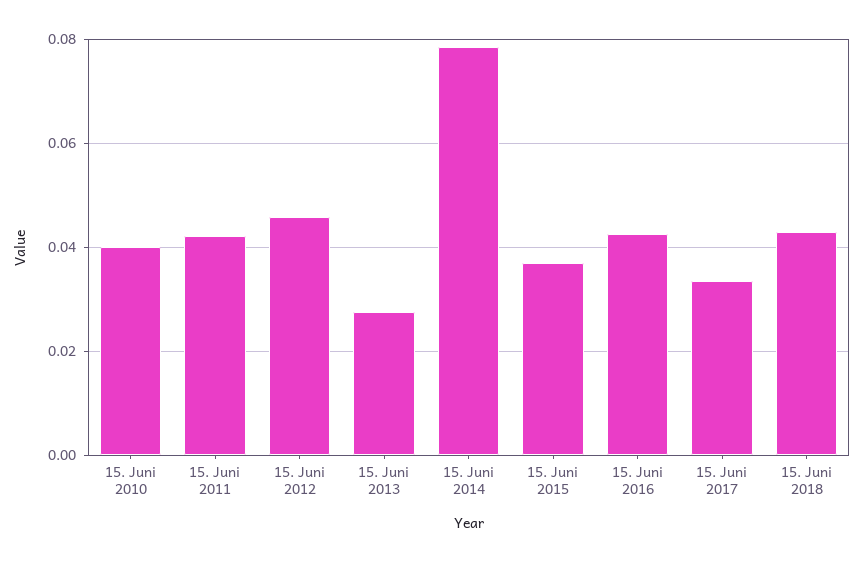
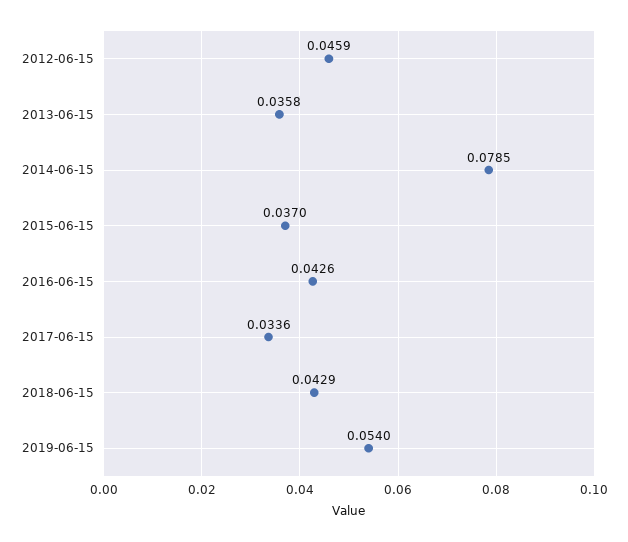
15. Juni 2010: 0.04 -> none
15. Juni 2011: 0.042 -> none
15. Juni 2013: 0.028 -> 0.0358
2019-06-15: none -> 0.054

